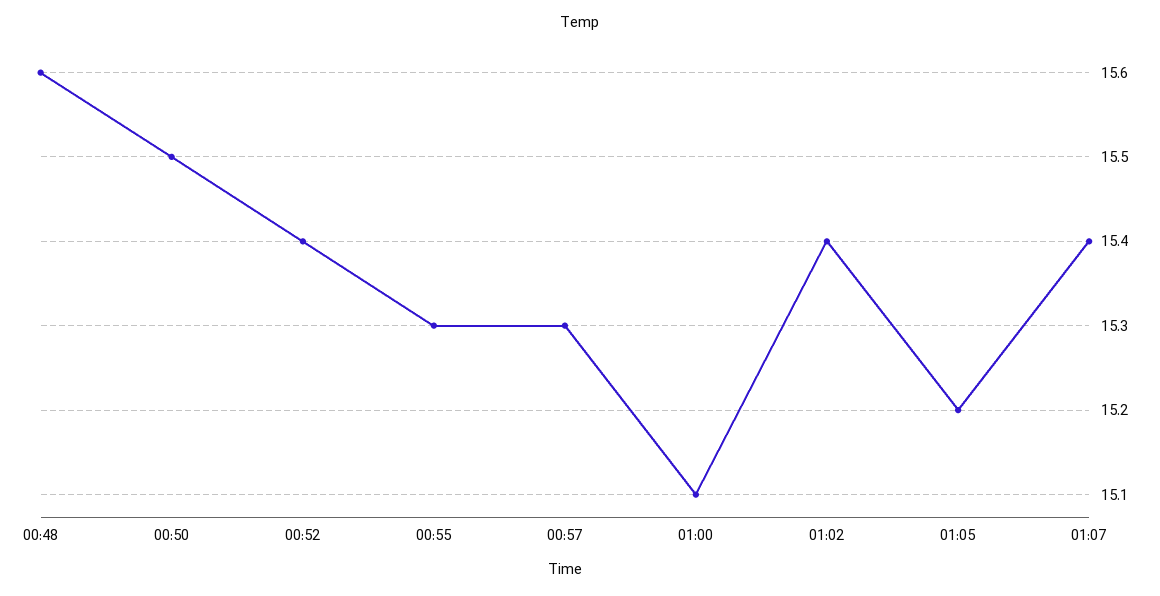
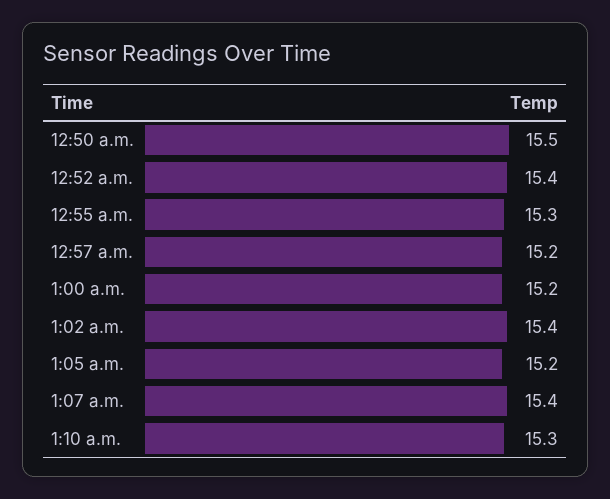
00:48: 15.6 -> none
00:57: 15.3 -> 15.2
01:00: 15.1 -> 15.2
1:10 a.m.: none -> 15.3

